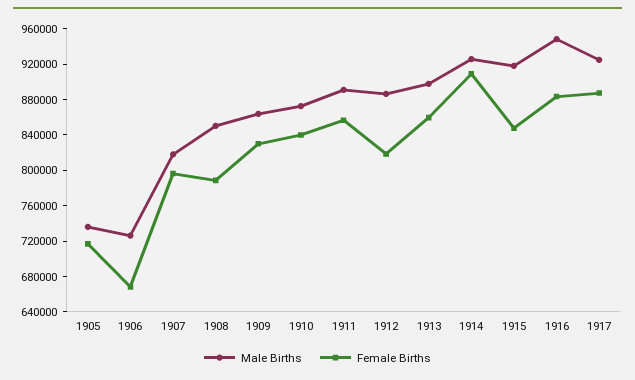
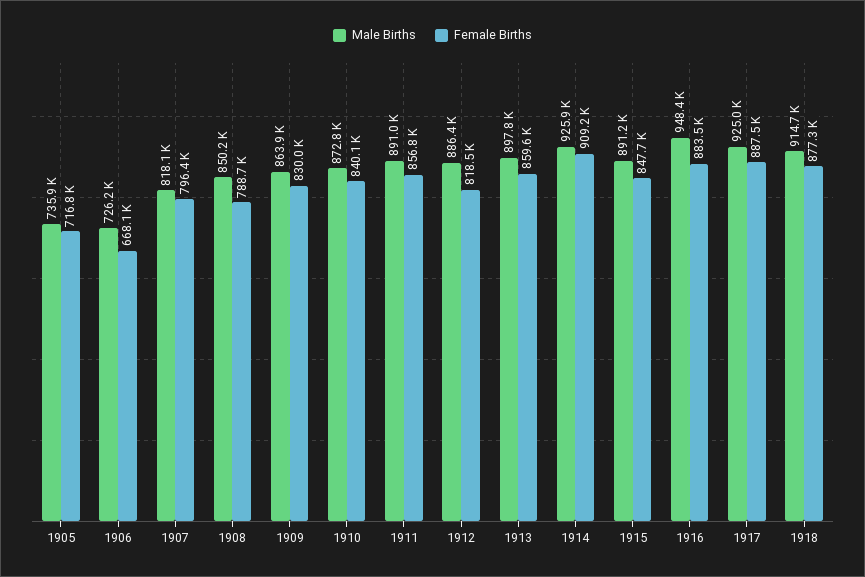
Male Births, 1915: 920000 -> 891200
Male Births, 1918: none -> 914700
Female Births, 1918: none -> 877300

